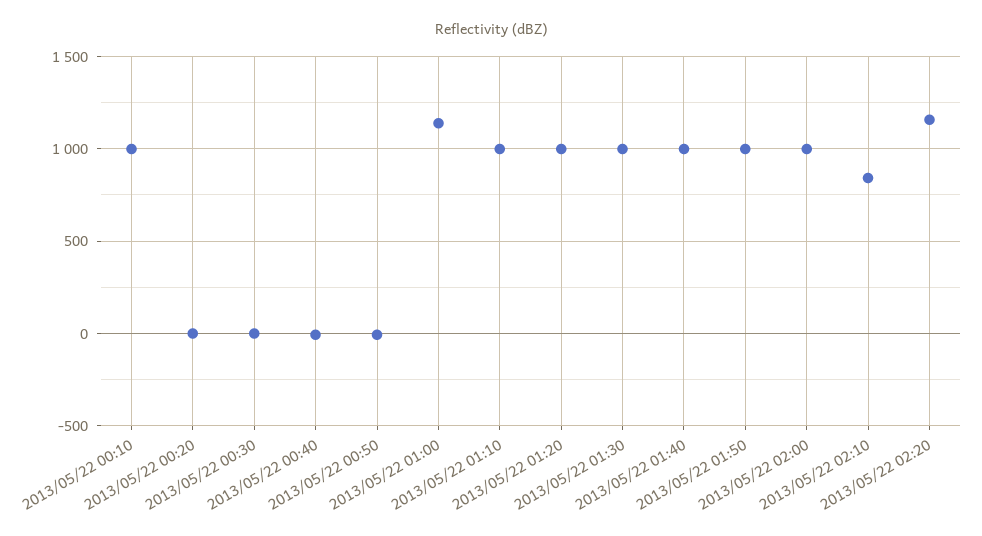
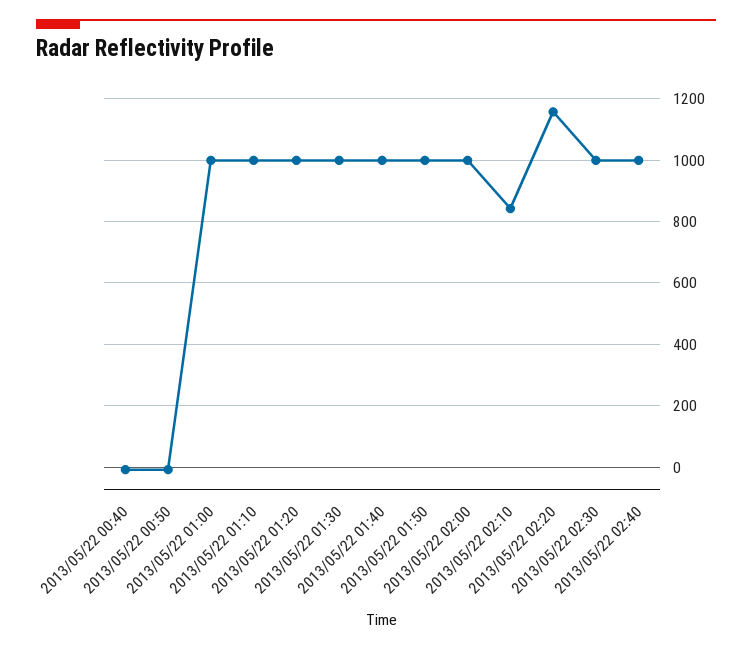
2013/05/22 00:10: 1000 -> none
2013/05/22 00:20: 0 -> none
2013/05/22 00:30: 0 -> none
2013/05/22 01:00: 1150 -> 1000
2013/05/22 02:30: none -> 1000
2013/05/22 02:40: none -> 1000

